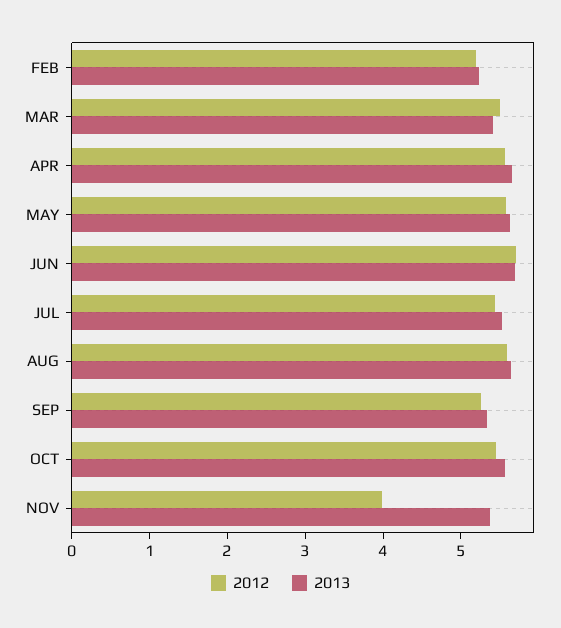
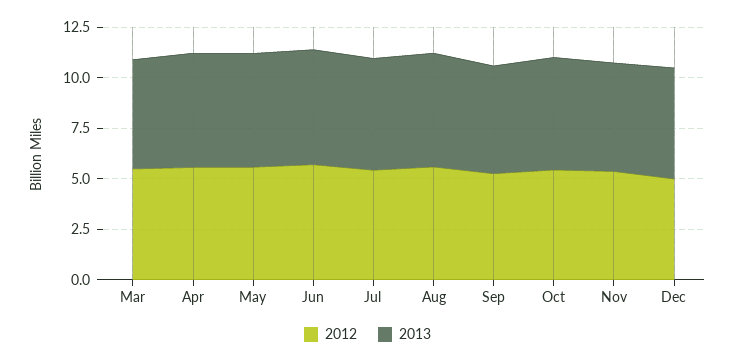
2012, FEB: 5.2 -> none
2013, FEB: 5.2 -> none
2012, NOV: 4 -> 5.5
2012, Dec: none -> 5
2013, Dec: none -> 5.5

